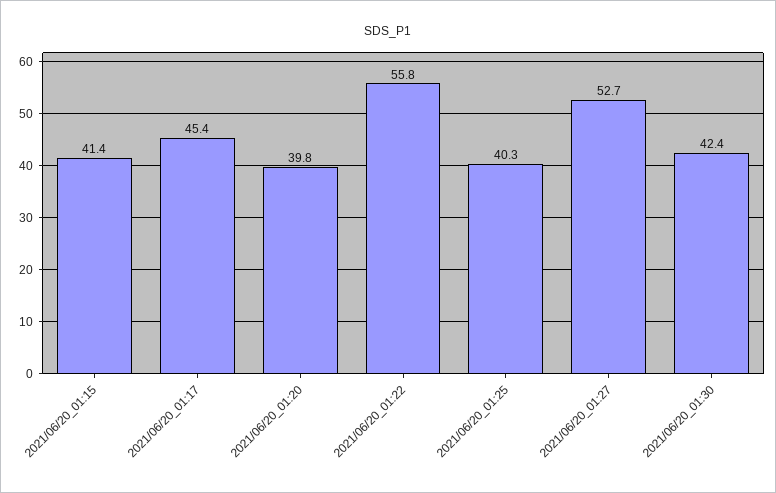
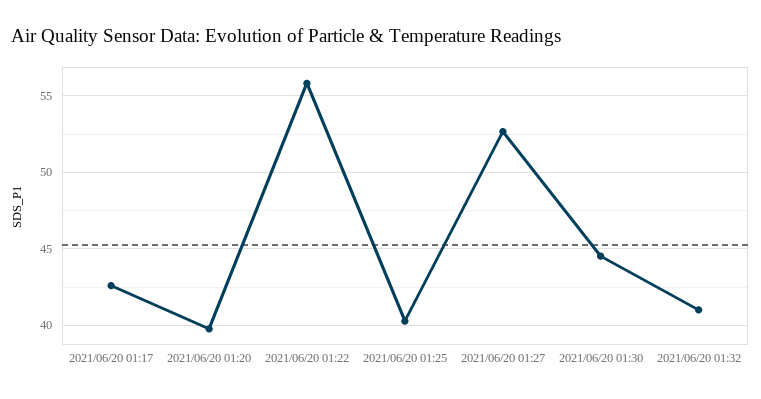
2021/06/20_01:15: 41.4 -> none
2021/06/20_01:17: 45.4 -> 42.5
2021/06/20_01:30: 42.4 -> 44.5
2021/06/20 01:32: none -> 41

